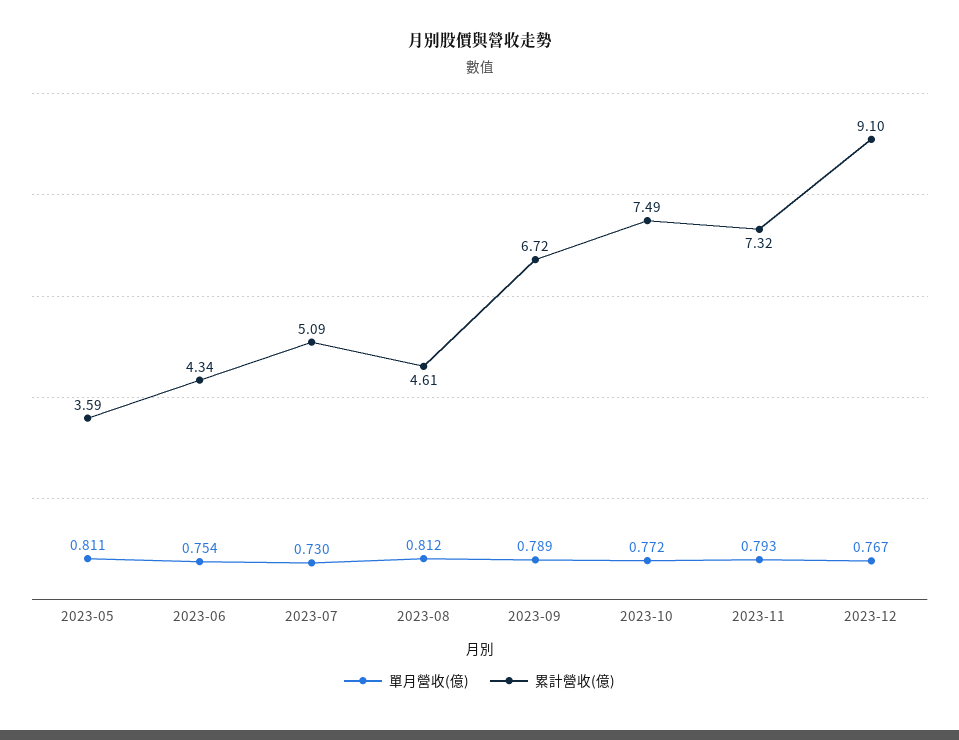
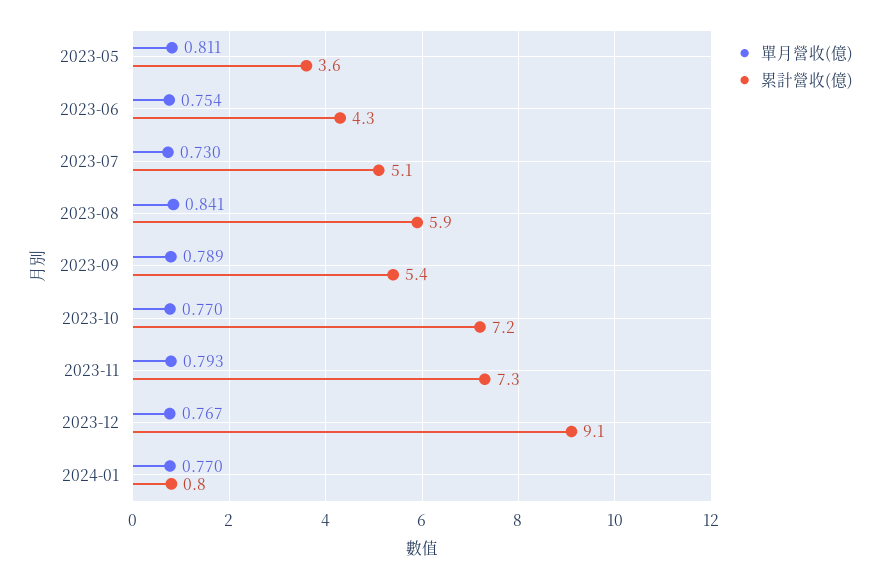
單月營收(億), 2023-08: 0.812 -> 0.841
累計營收(億), 2023-08: 4.61 -> 5.9
累計營收(億), 2023-09: 6.72 -> 5.4
單月營收(億), 2023-10: 0.772 -> 0.77
累計營收(億), 2023-10: 7.49 -> 7.2
單月營收(億), 2024-01: none -> 0.77
累計營收(億), 2024-01: none -> 0.8

